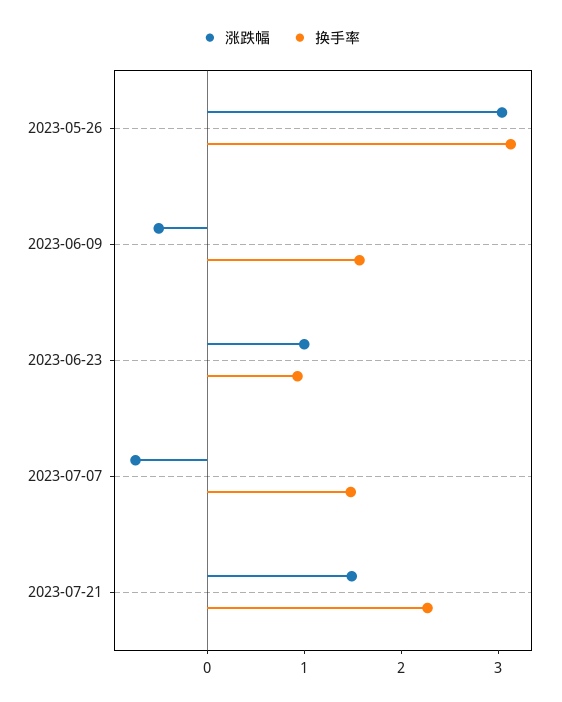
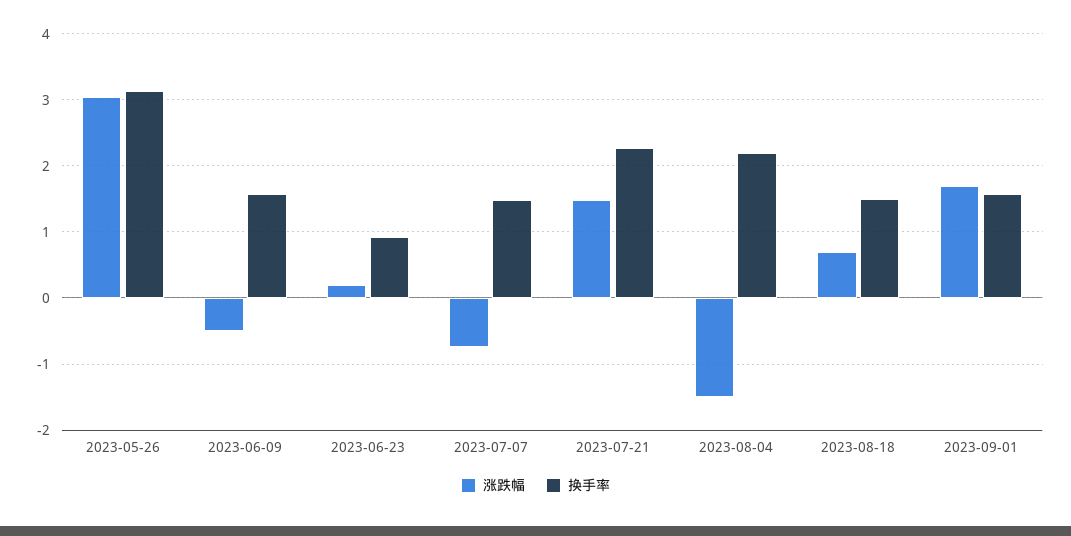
涨跌幅, 2023-06-23: 1 -> 0.2
涨跌幅, 2023-08-04: none -> -1.5
换手率, 2023-08-04: none -> 2.2
涨跌幅, 2023-08-18: none -> 0.7
换手率, 2023-08-18: none -> 1.5
涨跌幅, 2023-09-01: none -> 1.7
换手率, 2023-09-01: none -> 1.6

